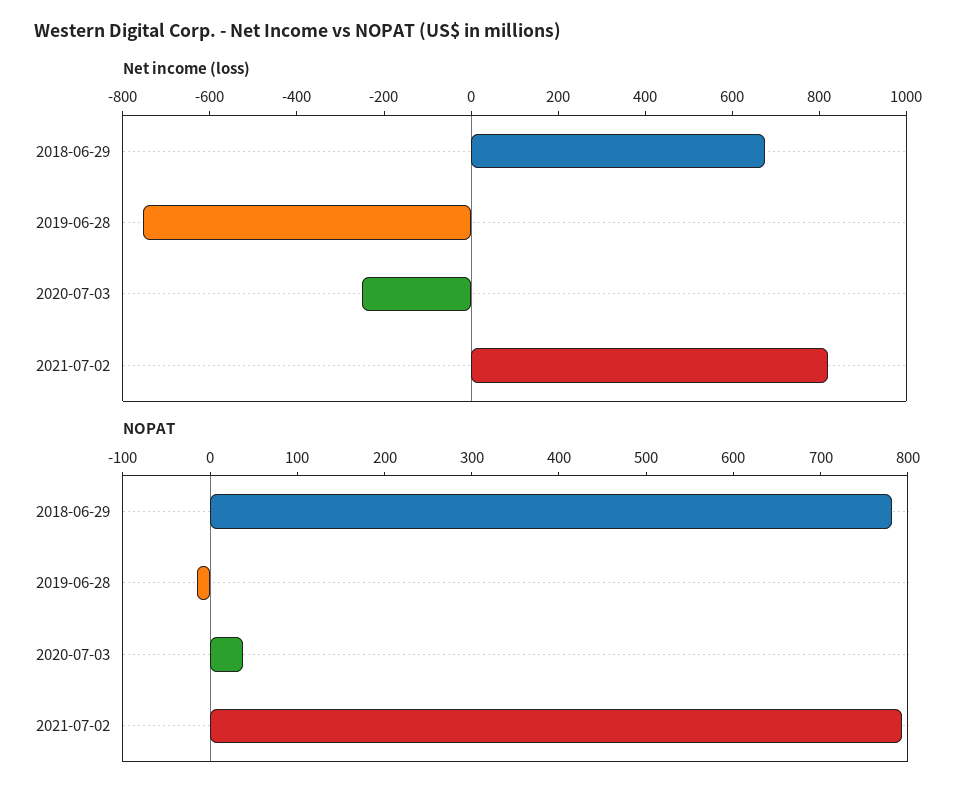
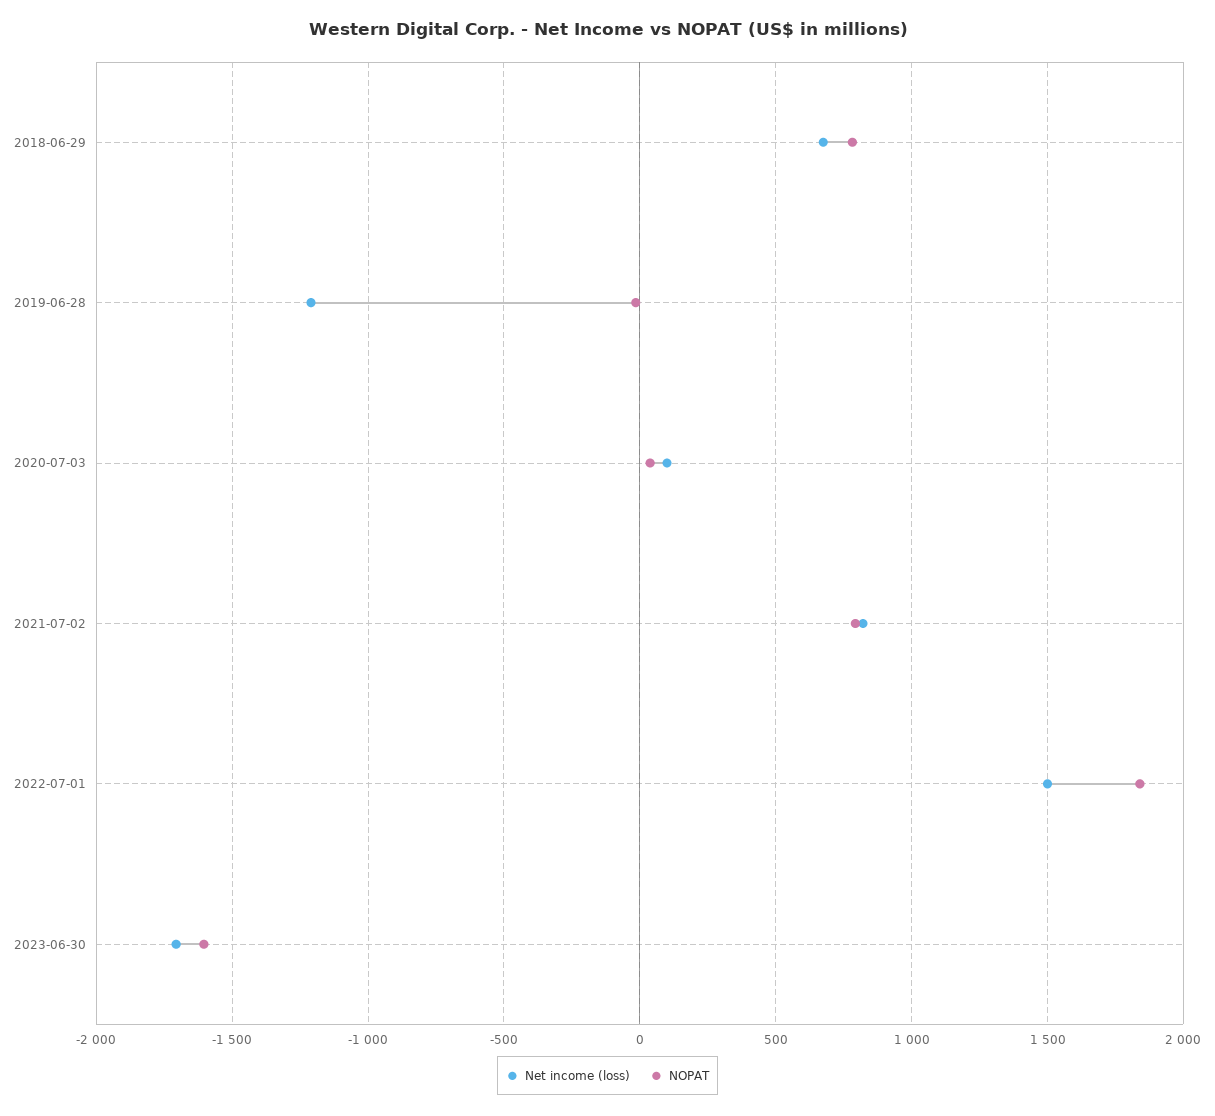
Net income (loss), 2019-06-28: -750 -> -1200
Net income (loss), 2020-07-03: -250 -> 100
Net income (loss), 2022-07-01: none -> 1500
NOPAT, 2022-07-01: none -> 1850
Net income (loss), 2023-06-30: none -> -1700
NOPAT, 2023-06-30: none -> -1600

